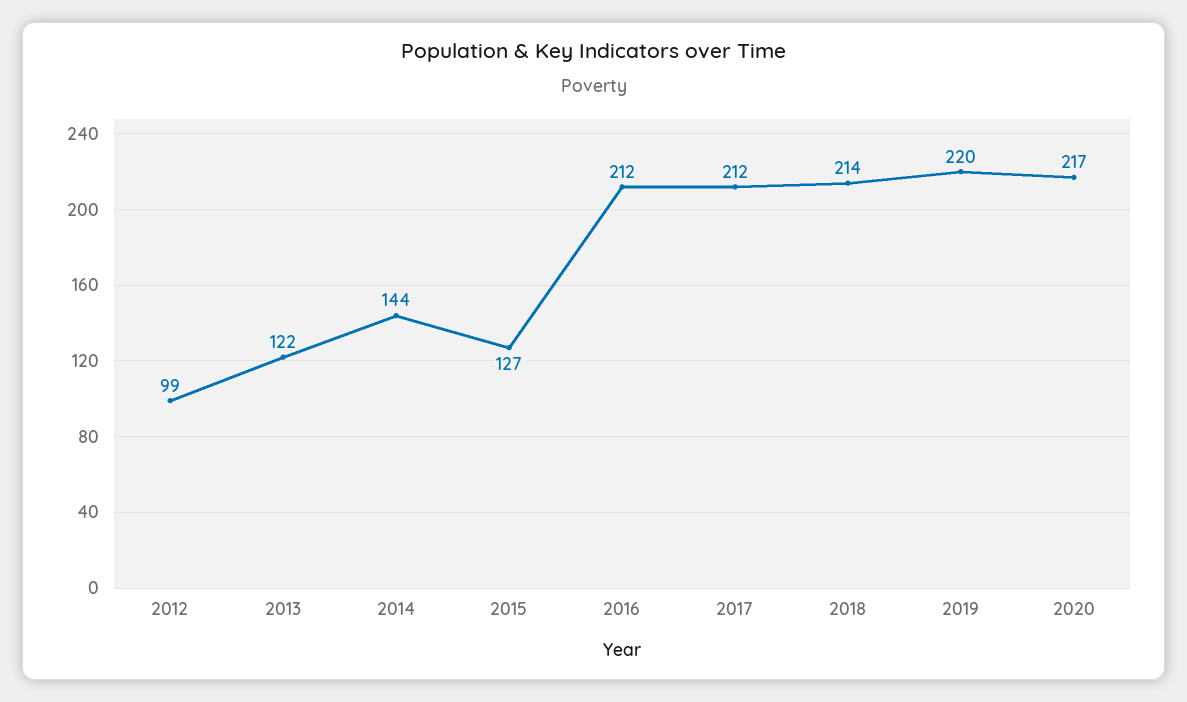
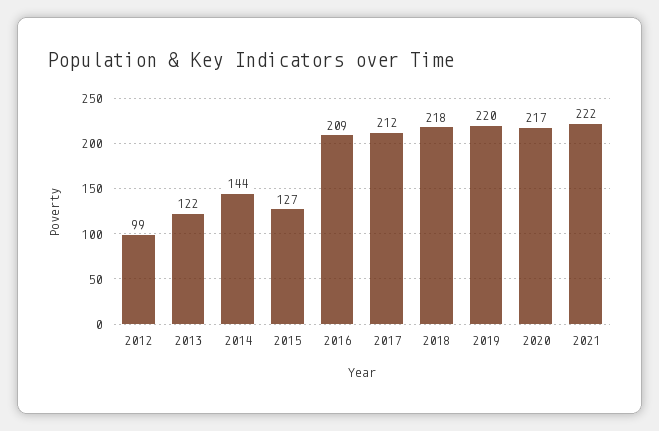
2016: 212 -> 209
2018: 214 -> 218
2021: none -> 222

